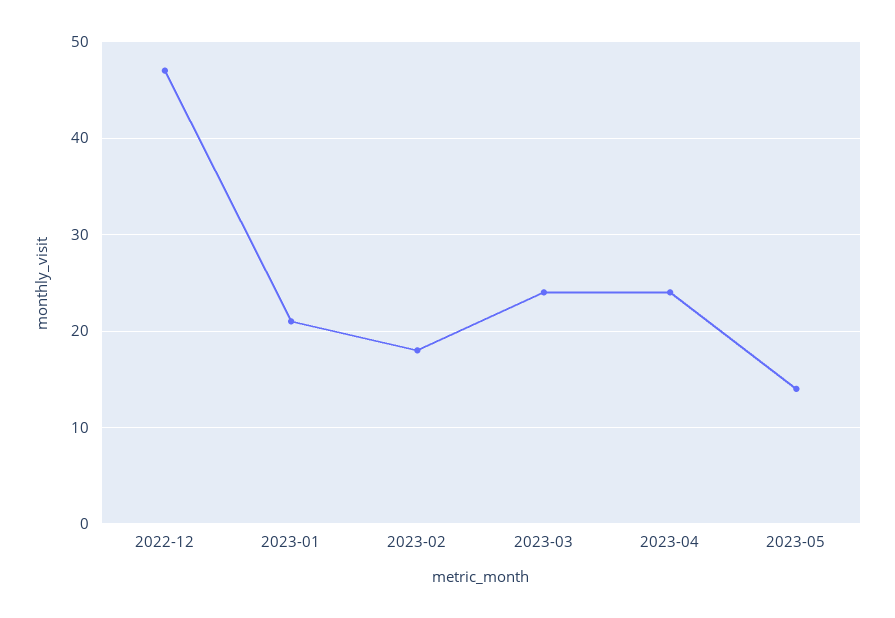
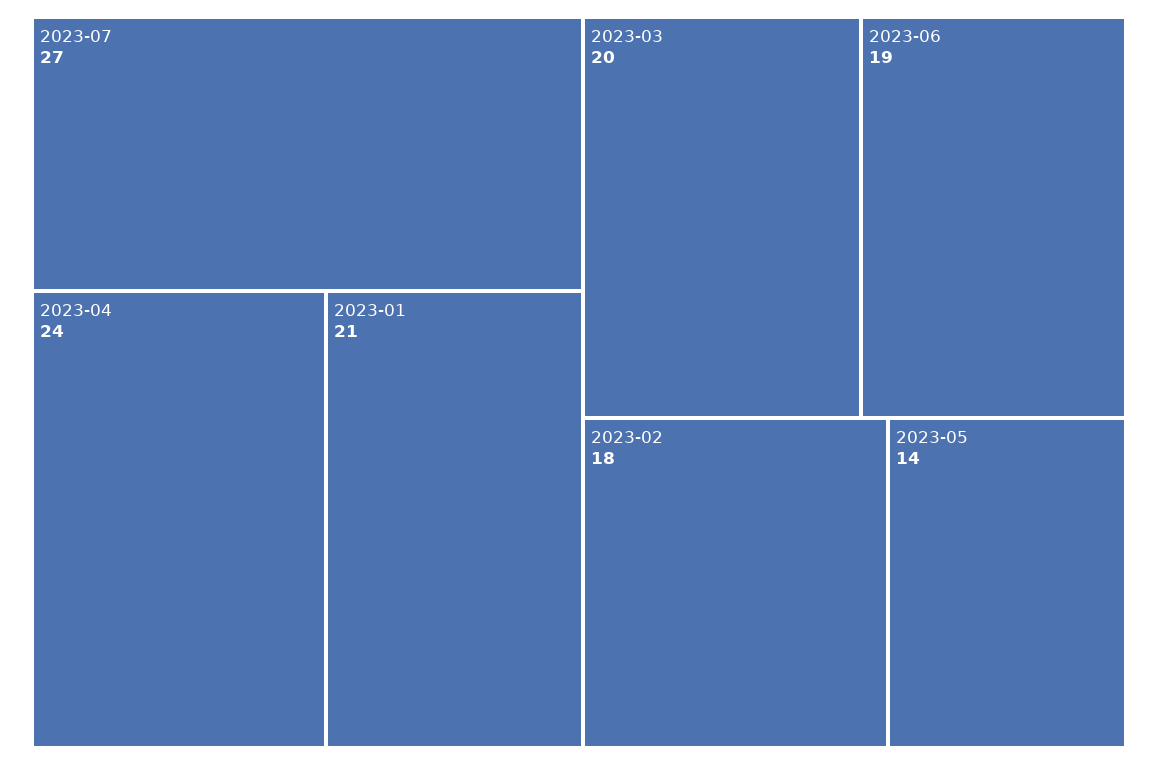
2022-12: 47 -> none
2023-03: 24 -> 20
2023-07: none -> 27
2023-06: none -> 19

